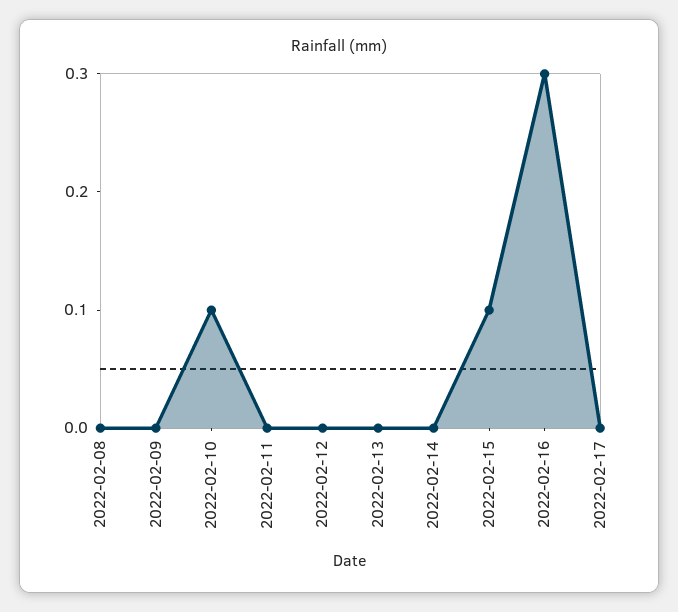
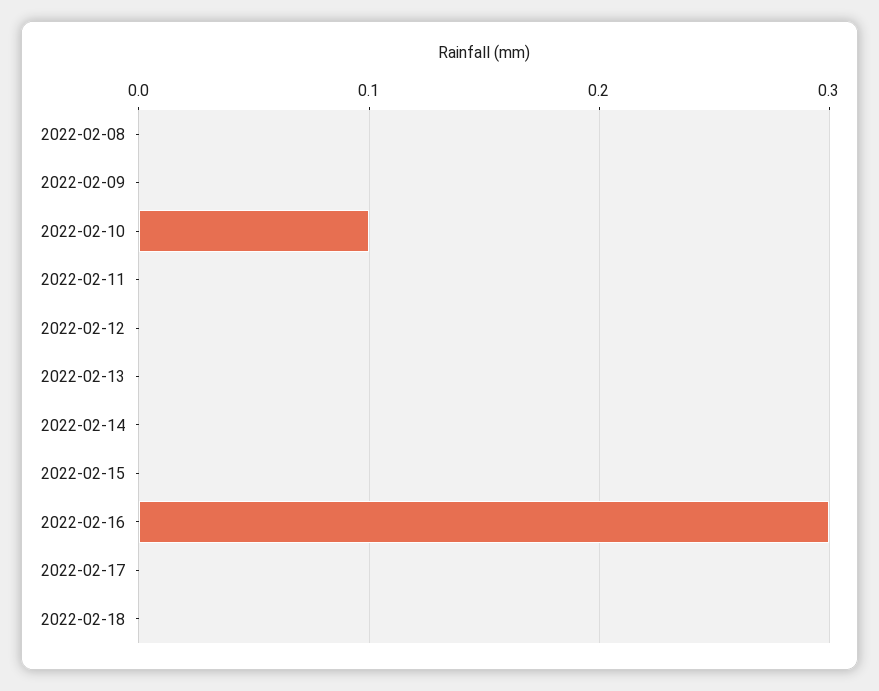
2022-02-15: 0.1 -> 0
2022-02-18: none -> 0

